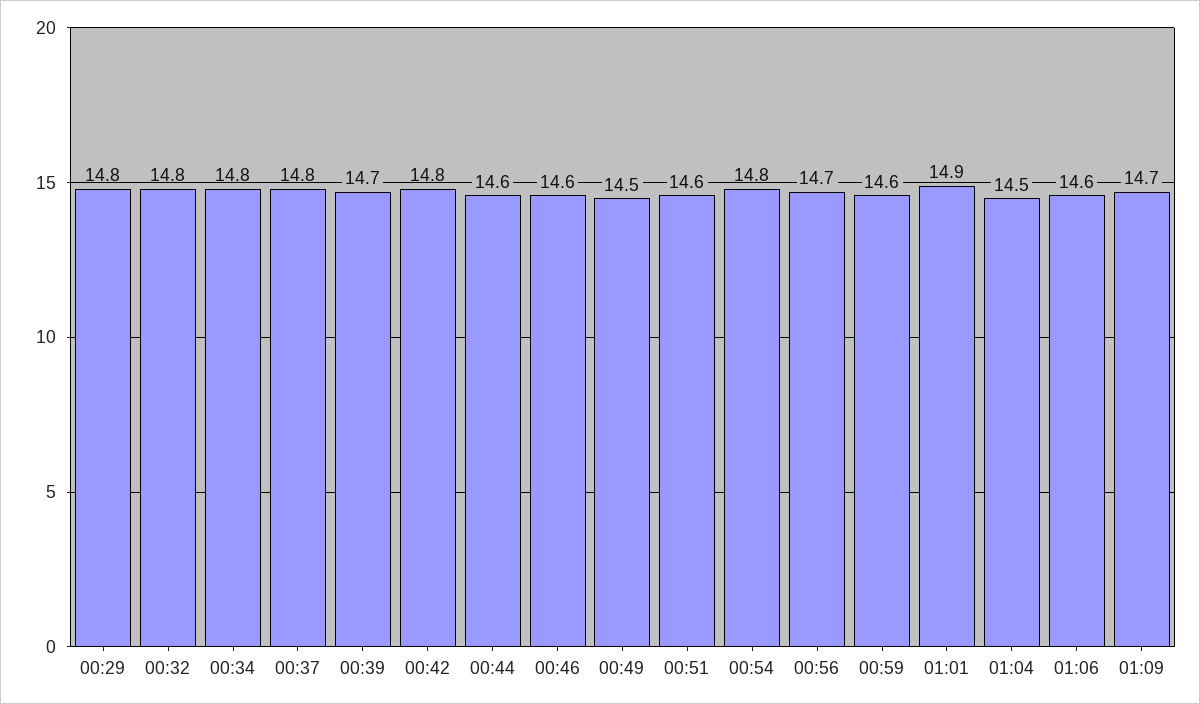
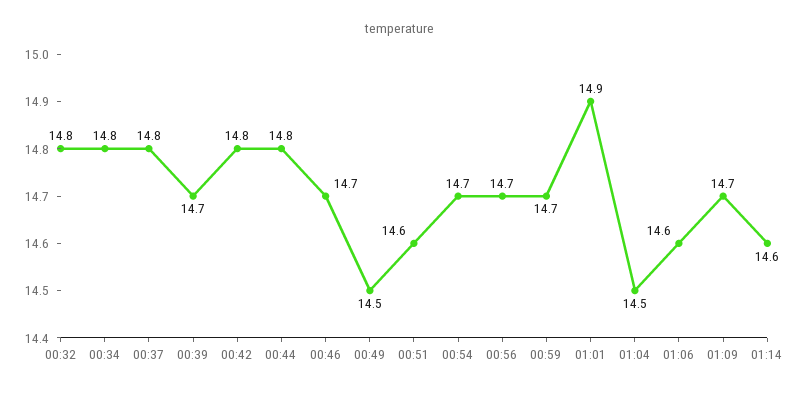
00:29: 14.8 -> none
00:44: 14.6 -> 14.8
00:46: 14.6 -> 14.7
00:54: 14.8 -> 14.7
00:59: 14.6 -> 14.7
01:14: none -> 14.6

